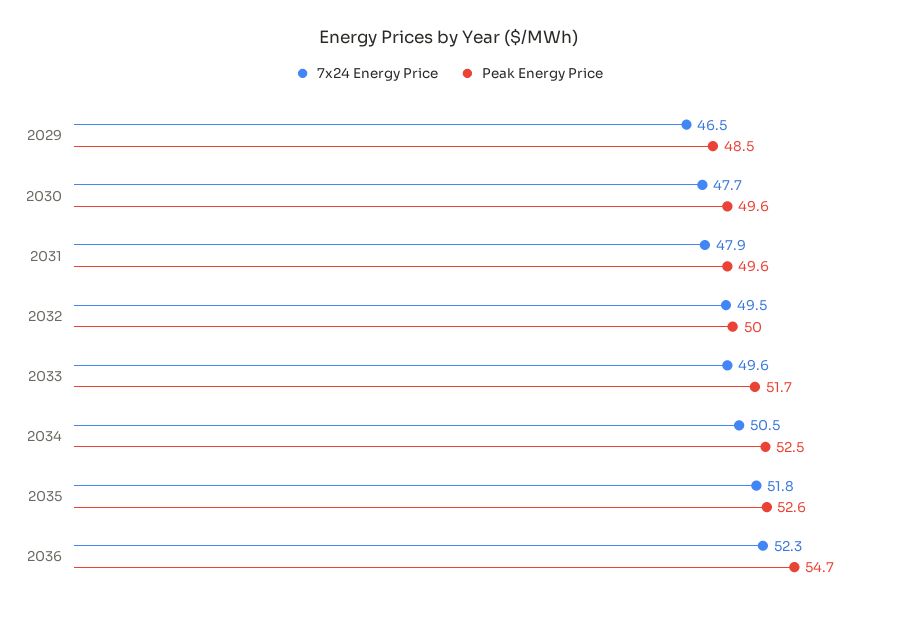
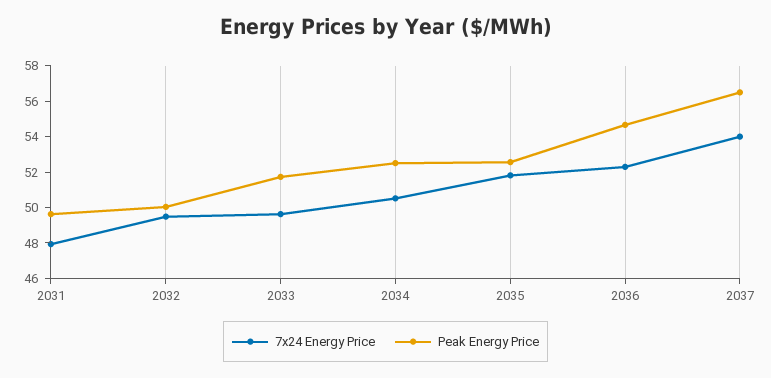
7x24 Energy Price, 2029: 46.5 -> none
Peak Energy Price, 2029: 48.5 -> none
7x24 Energy Price, 2030: 47.7 -> none
Peak Energy Price, 2030: 49.6 -> none
7x24 Energy Price, 2037: none -> 54
Peak Energy Price, 2037: none -> 56.5

